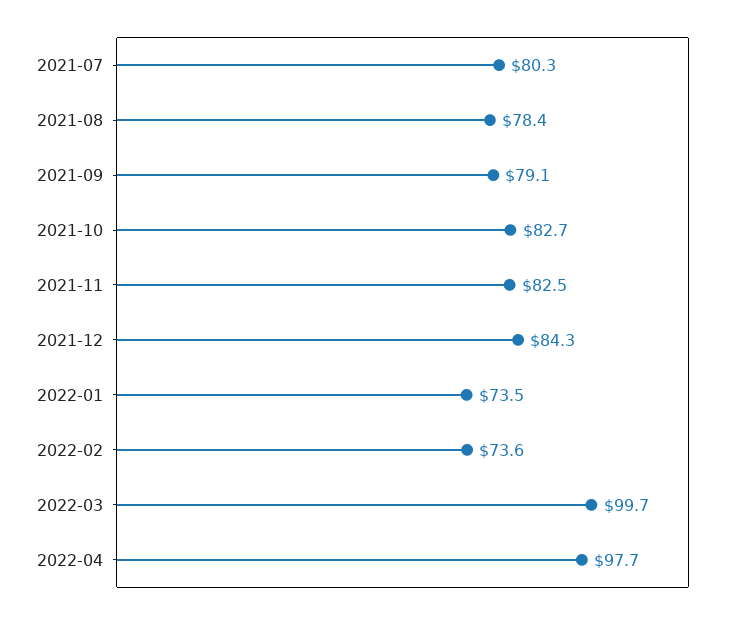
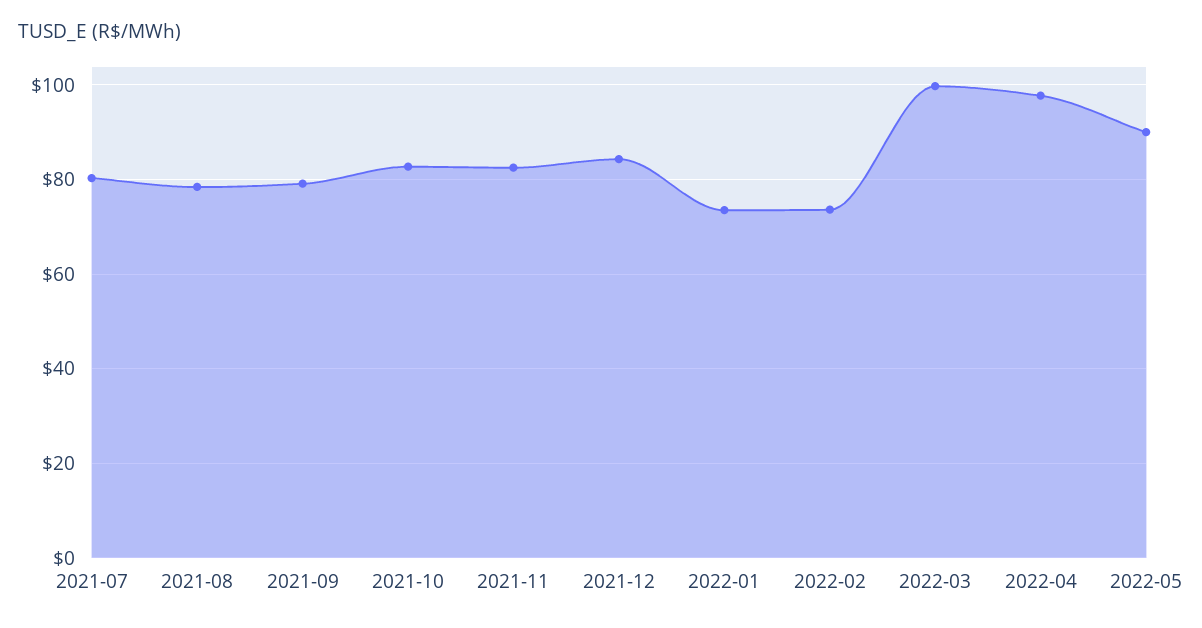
2022-05: none -> 90

